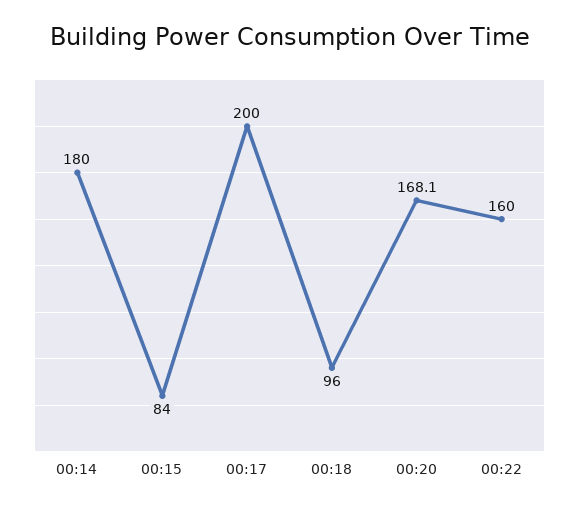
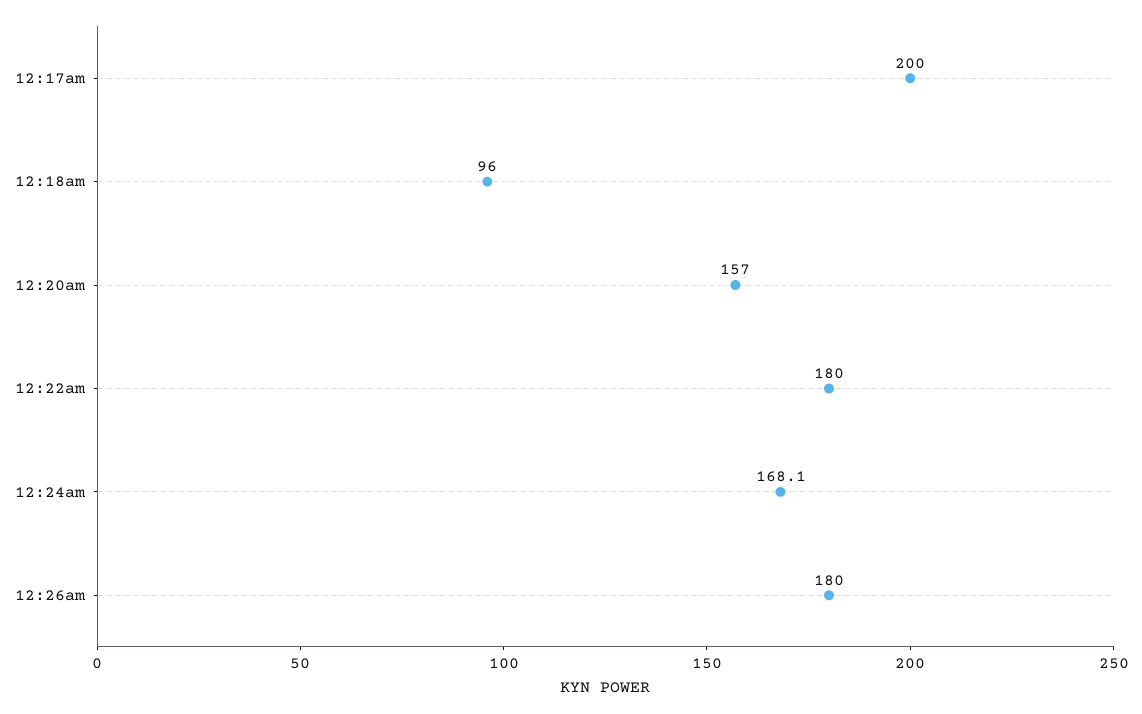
00:14: 180 -> none
00:15: 84 -> none
00:20: 168.1 -> 157
00:22: 160 -> 180
12:24am: none -> 168.1
12:26am: none -> 180

